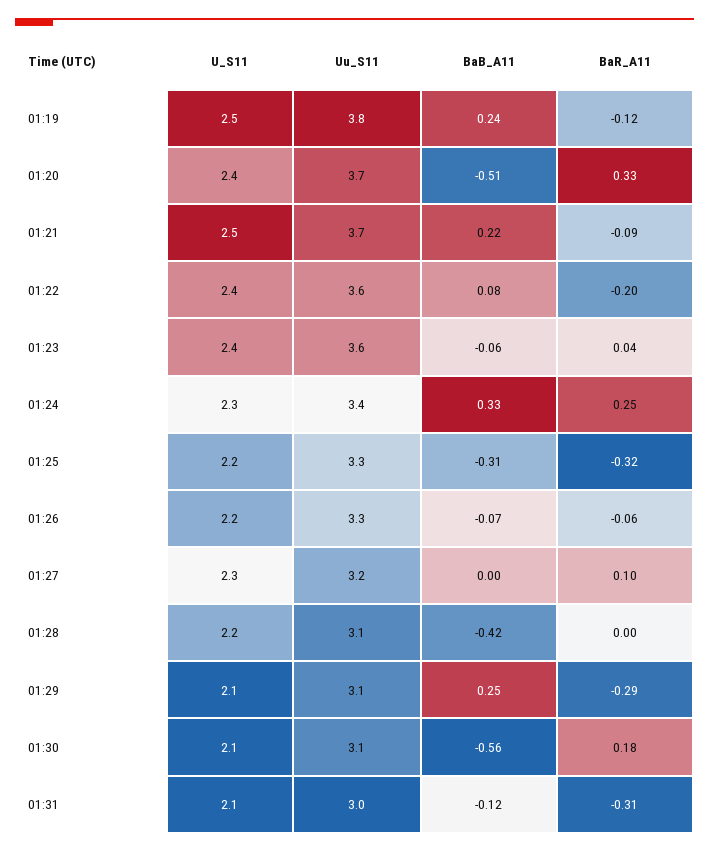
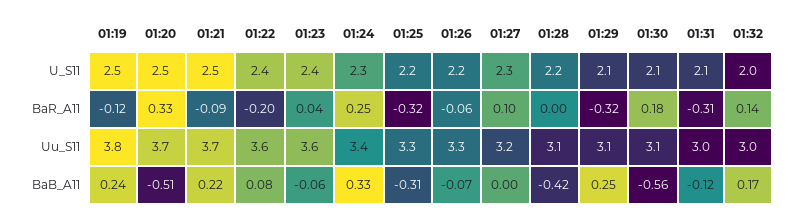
U_S11, 01:20: 2.4 -> 2.5
BaR_A11, 01:29: -0.29 -> -0.32
U_S11, 01:32: none -> 2
BaR_A11, 01:32: none -> 0.14
Uu_S11, 01:32: none -> 3
BaB_A11, 01:32: none -> 0.17

